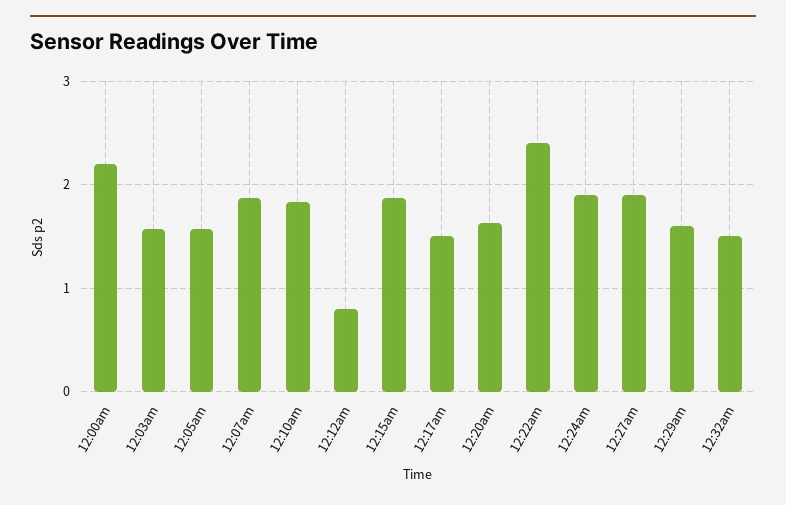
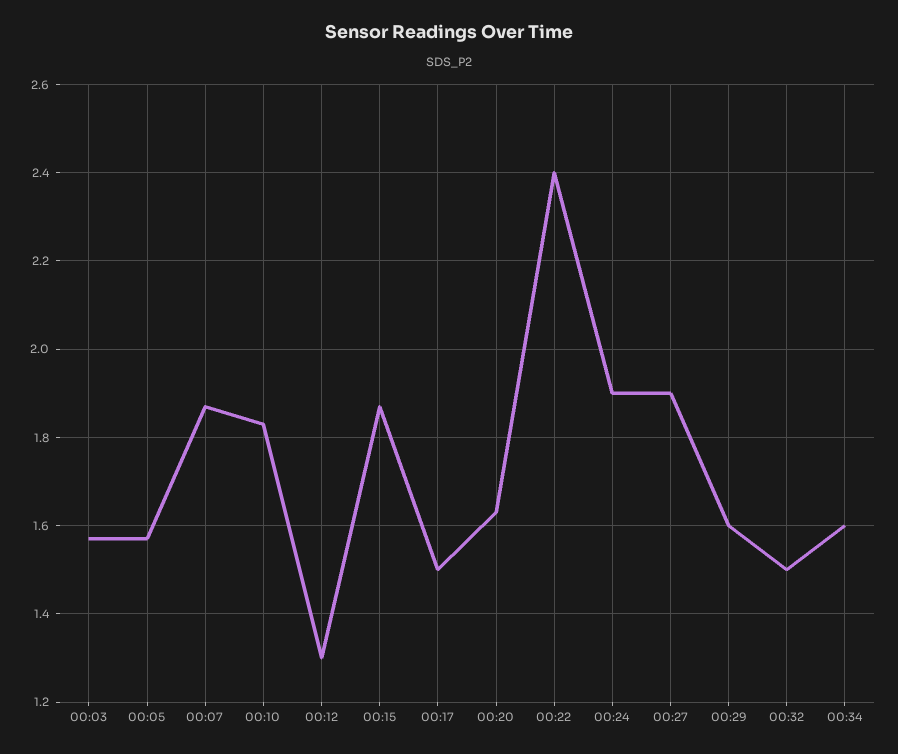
12:00am: 2.2 -> none
12:12am: 0.8 -> 1.3
00:34: none -> 1.6

